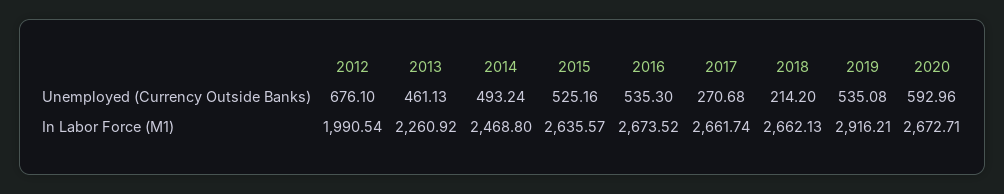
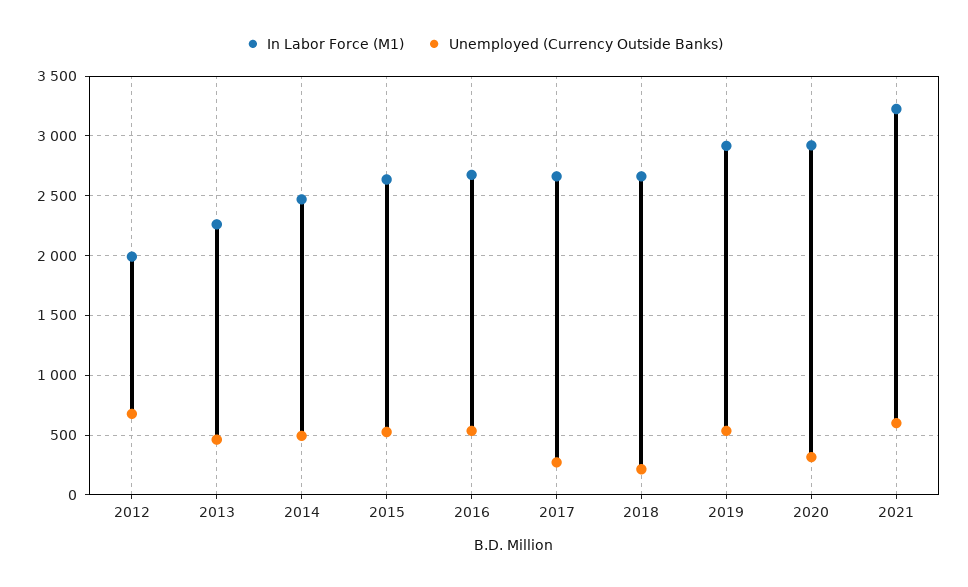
Unemployed (Currency Outside Banks), 2020: 592.96 -> 300
In Labor Force (M1), 2020: 2672.71 -> 2900
In Labor Force (M1), 2021: none -> 3200
Unemployed (Currency Outside Banks), 2021: none -> 600

